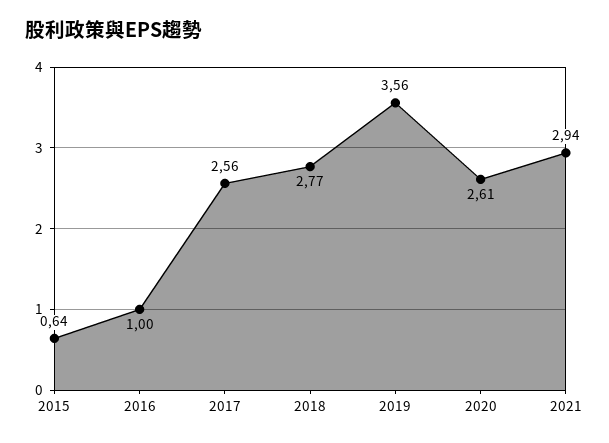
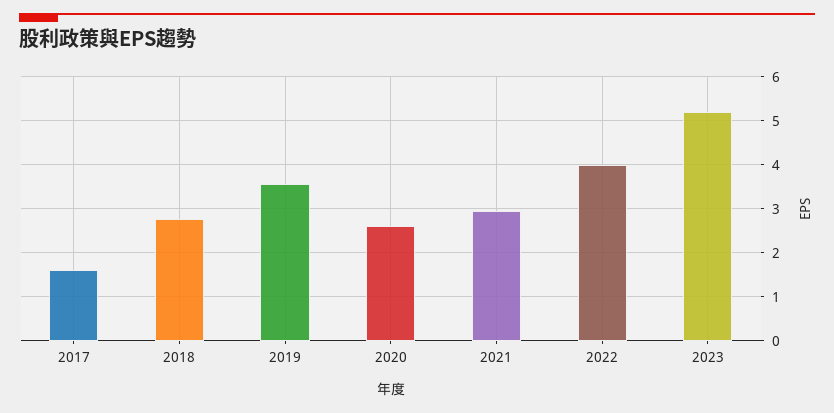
2015: 0.64 -> none
2016: 1 -> none
2017: 2.56 -> 1.6
2022: none -> 4
2023: none -> 5.2

